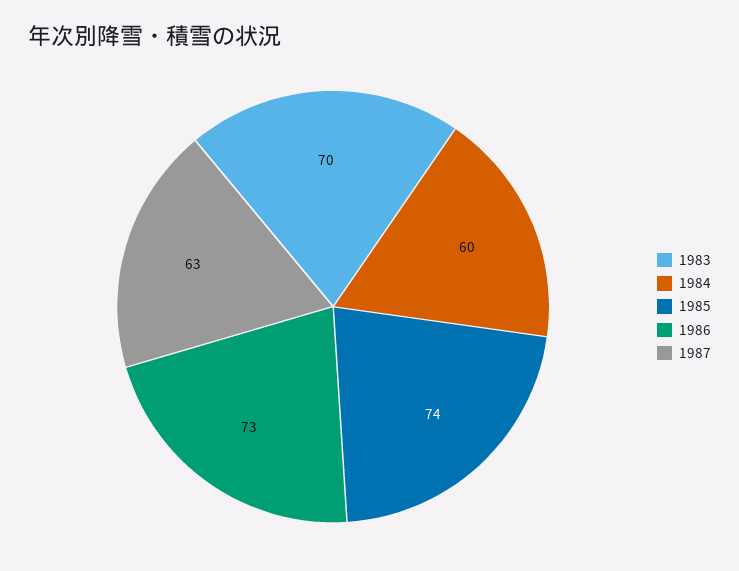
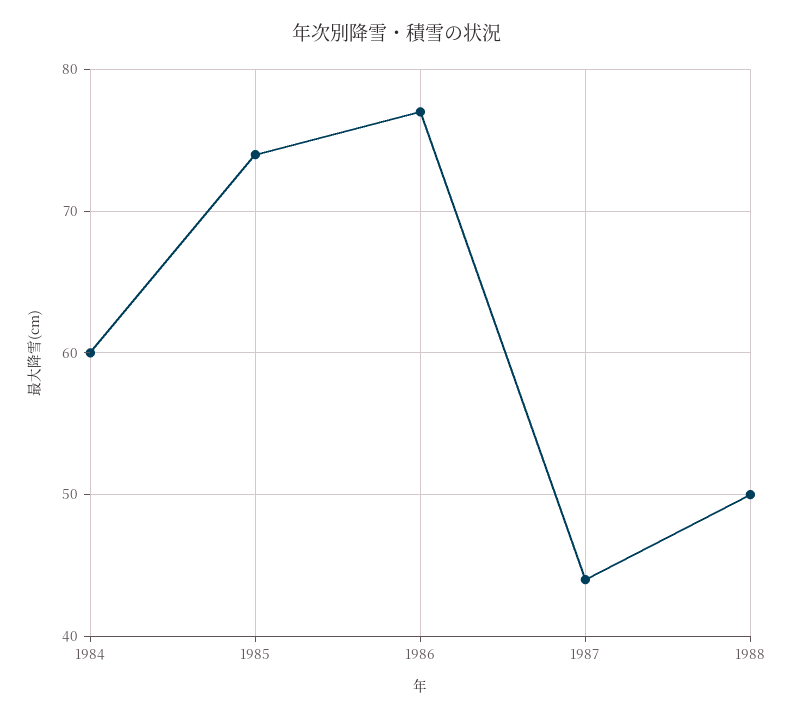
1983: 70 -> none
1986: 73 -> 77
1987: 63 -> 44
1988: none -> 50

